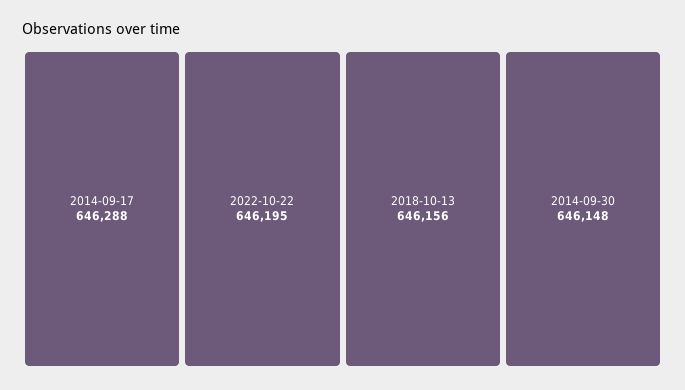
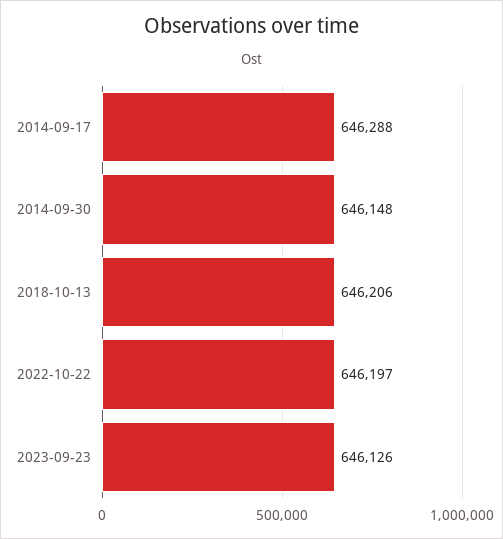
2022-10-22: 646195 -> 646197
2018-10-13: 646156 -> 646206
2023-09-23: none -> 646126

